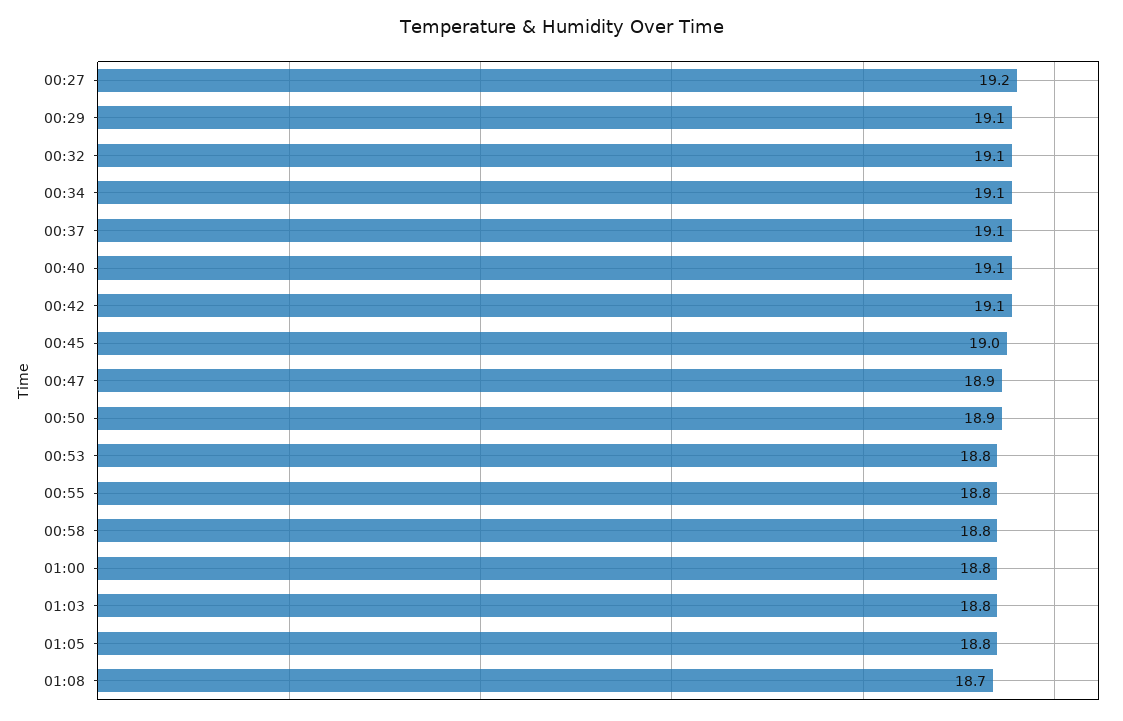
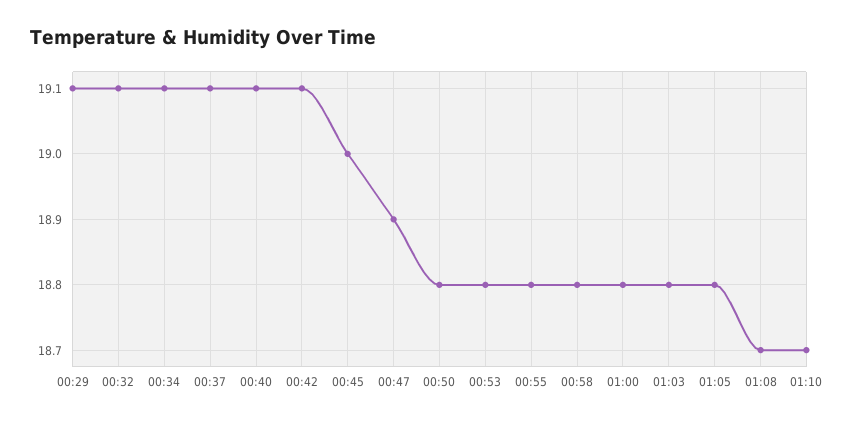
00:27: 19.2 -> none
00:50: 18.9 -> 18.8
01:10: none -> 18.7

